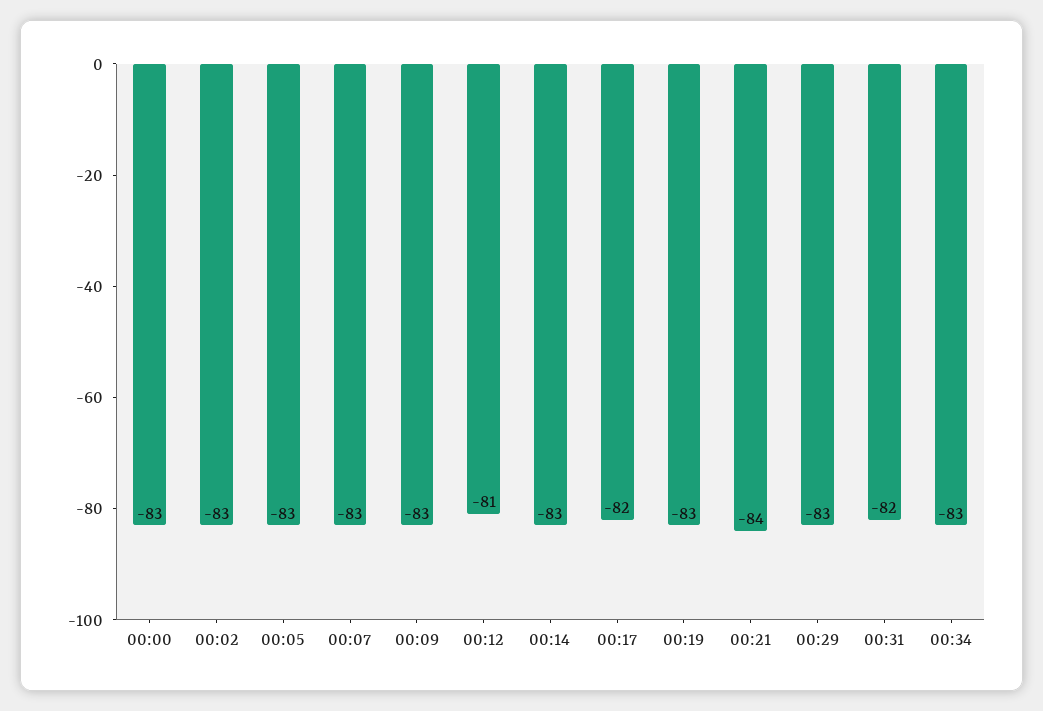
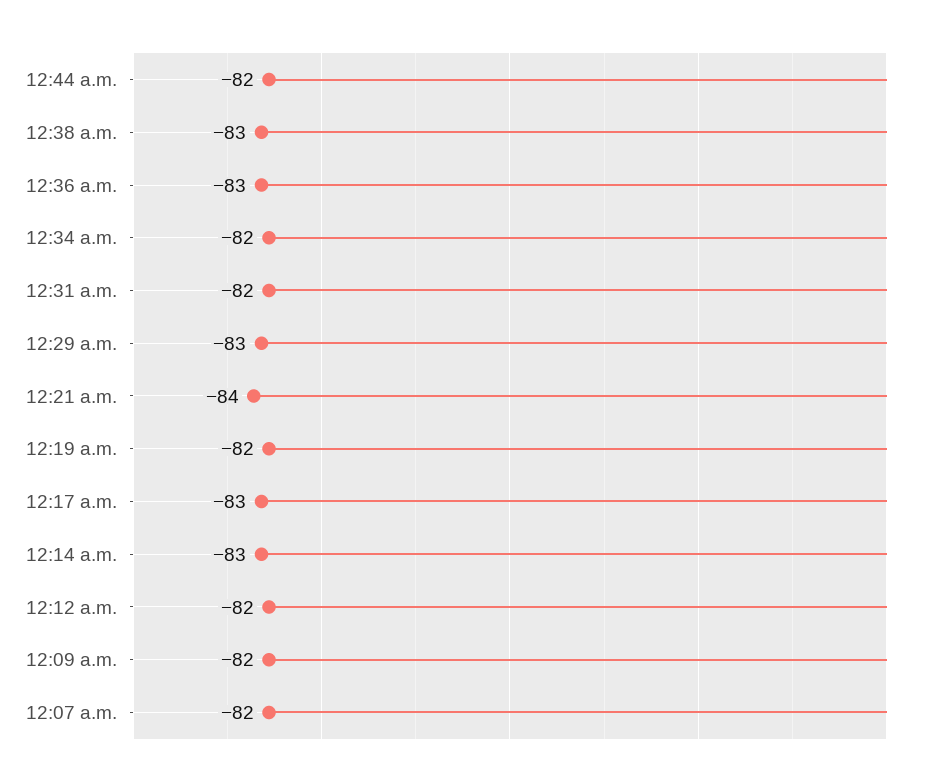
00:00: -83 -> none
00:02: -83 -> none
00:05: -83 -> none
00:07: -83 -> -82
00:09: -83 -> -82
00:12: -81 -> -82
00:17: -82 -> -83
00:19: -83 -> -82
00:34: -83 -> -82
12:44 a.m.: none -> -82
12:38 a.m.: none -> -83
12:36 a.m.: none -> -83

